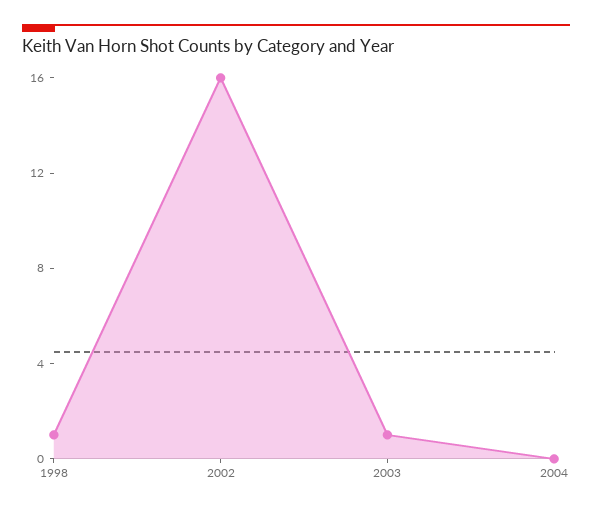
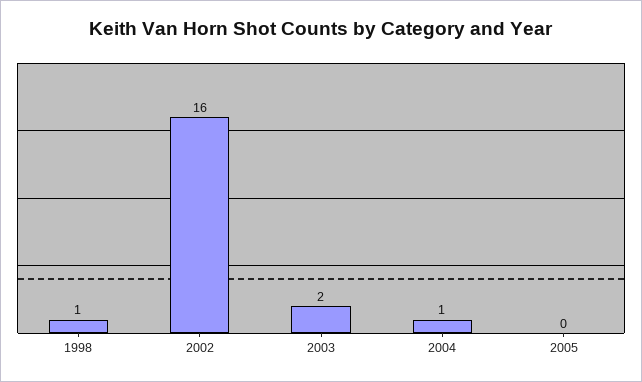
2003: 1 -> 2
2004: 0 -> 1
2005: none -> 0

